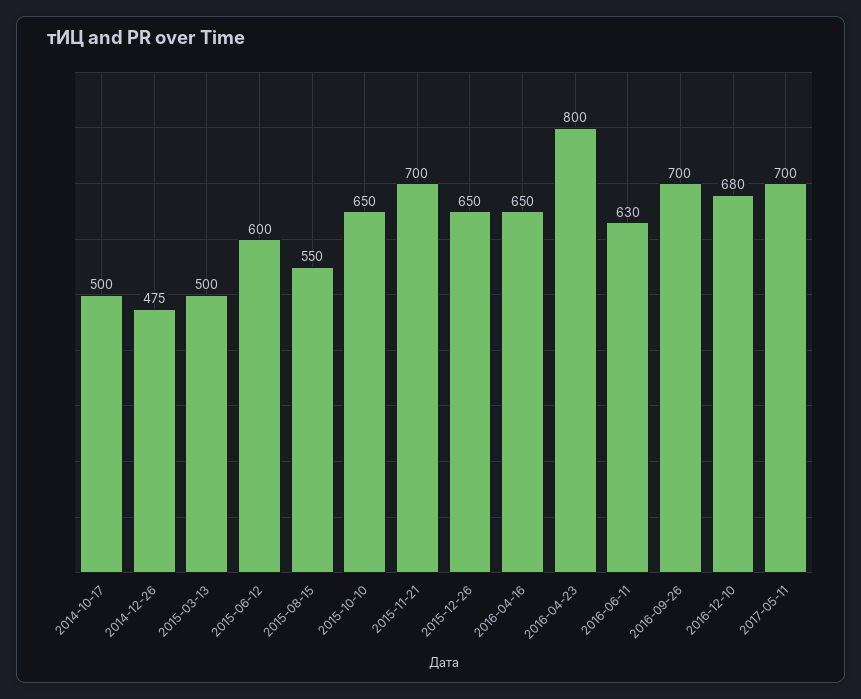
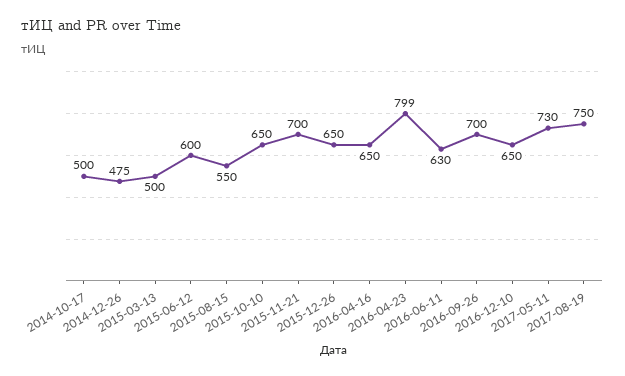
2016-04-23: 800 -> 799
2016-12-10: 680 -> 650
2017-05-11: 700 -> 730
2017-08-19: none -> 750

